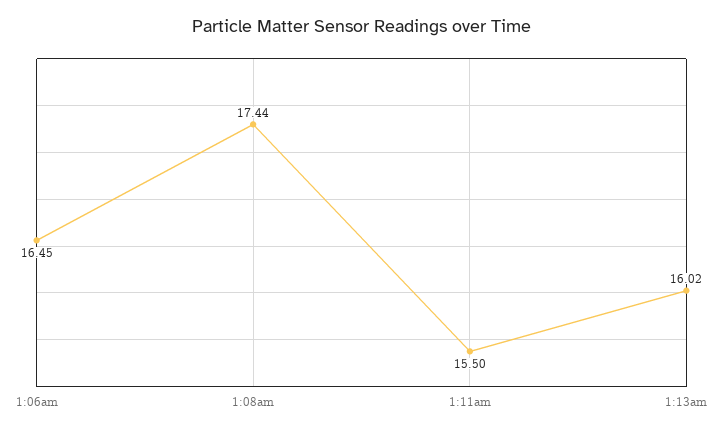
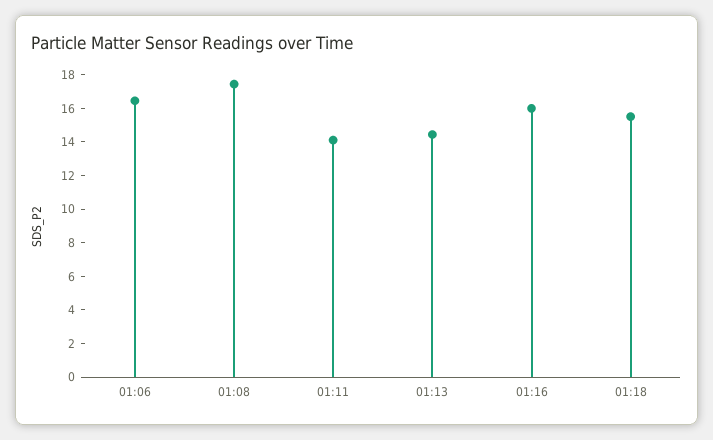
1:11am: 15.5 -> 14
1:13am: 16.02 -> 14.5
01:16: none -> 16
01:18: none -> 15.5

